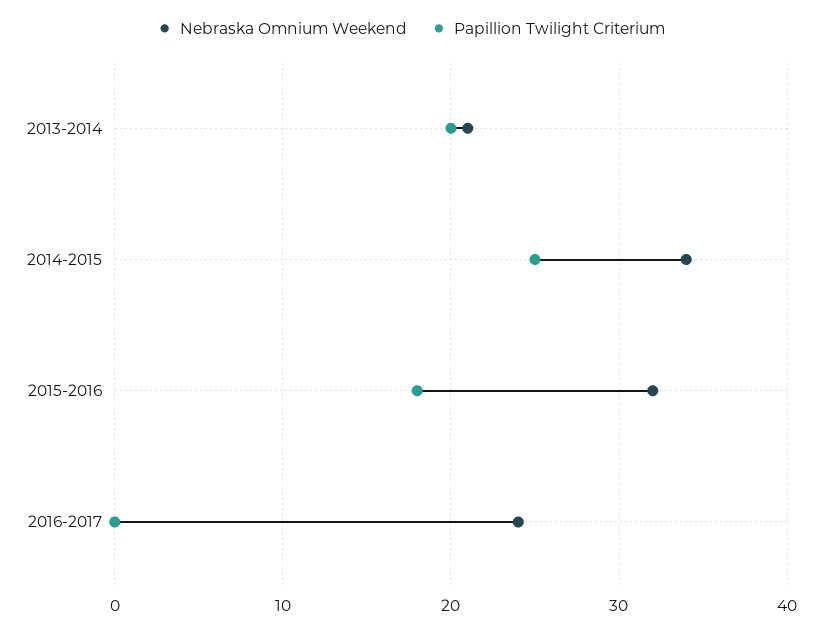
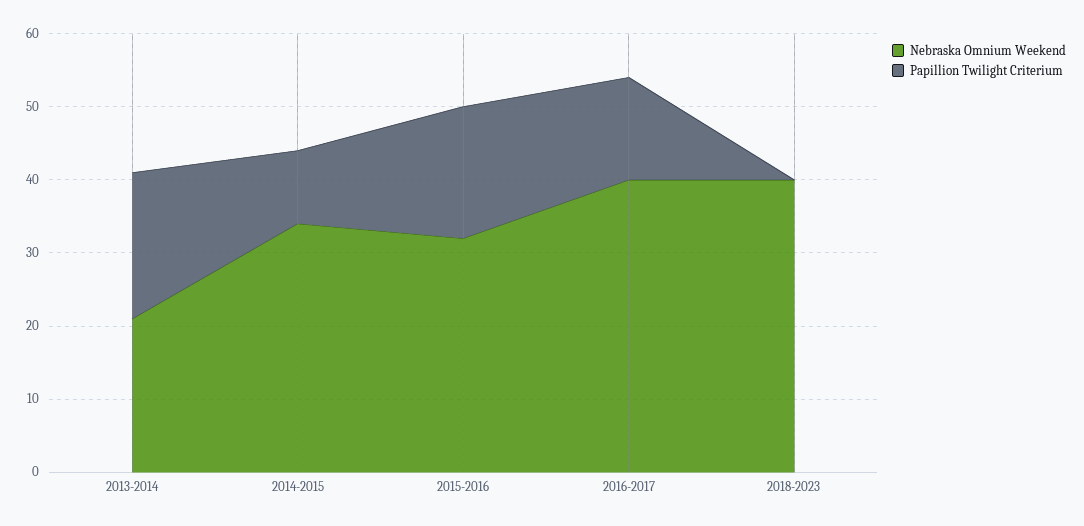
Papillion Twilight Criterium, 2014-2015: 25 -> 10
Nebraska Omnium Weekend, 2016-2017: 24 -> 40
Papillion Twilight Criterium, 2016-2017: 0 -> 15
Nebraska Omnium Weekend, 2018-2023: none -> 40
Papillion Twilight Criterium, 2018-2023: none -> 0

